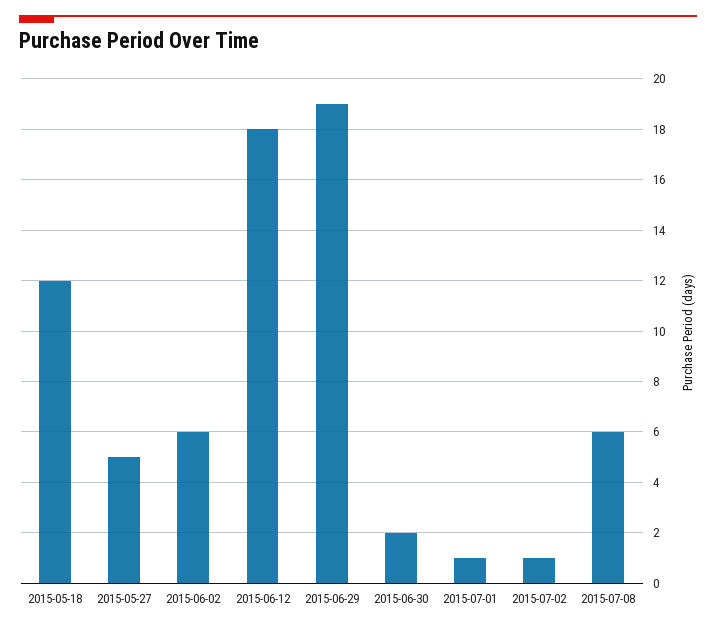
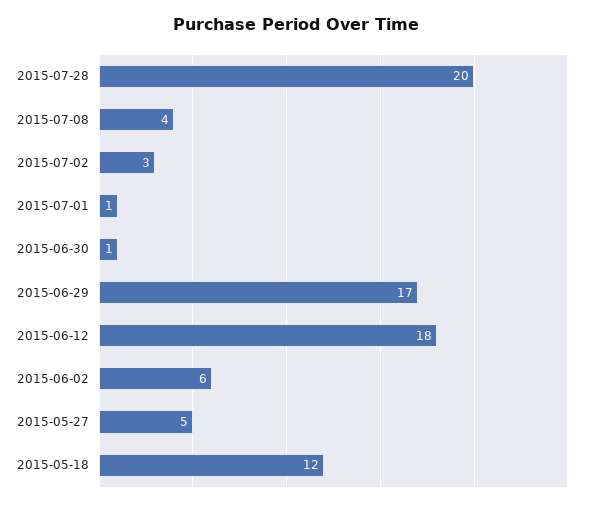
2015-06-29: 19 -> 17
2015-06-30: 2 -> 1
2015-07-02: 1 -> 3
2015-07-08: 6 -> 4
2015-07-28: none -> 20

